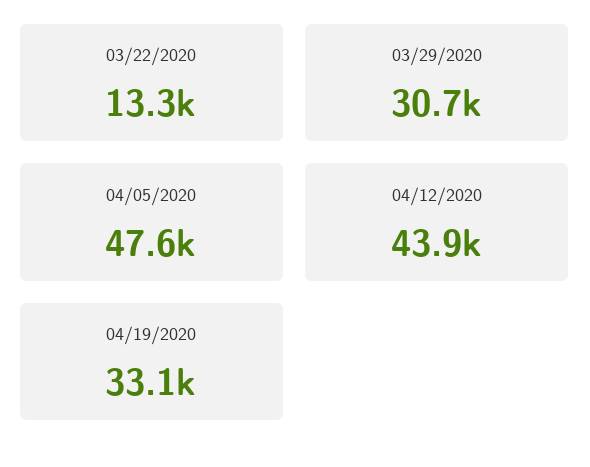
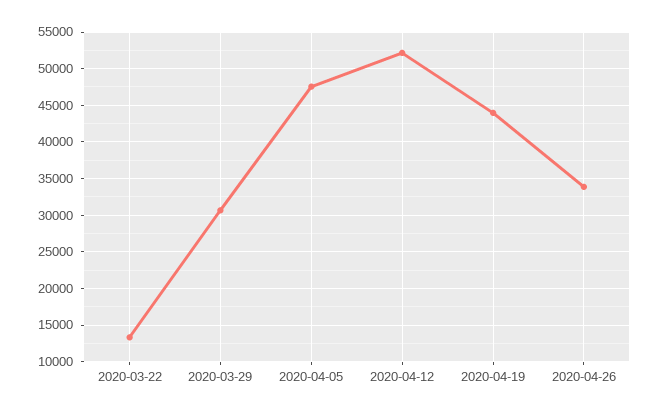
04/12/2020: 43900 -> 52000
04/19/2020: 33100 -> 44000
2020-04-26: none -> 34000

